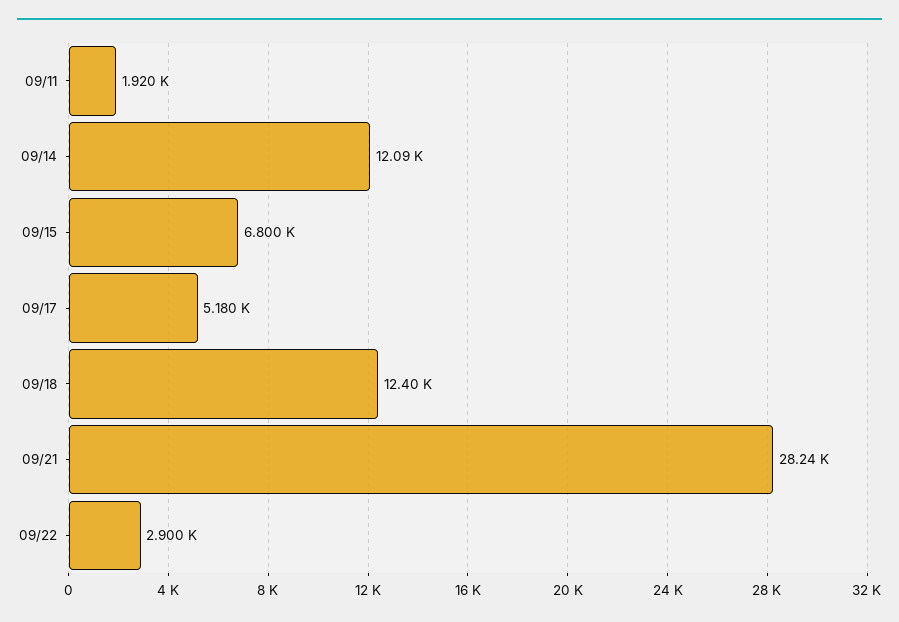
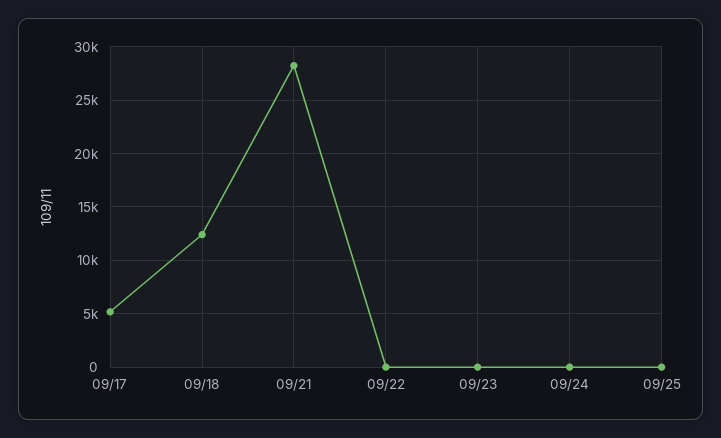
09/11: 1920 -> none
09/14: 12090 -> none
09/15: 6800 -> none
09/22: 2900 -> 0
09/23: none -> 0
09/24: none -> 0
09/25: none -> 0

